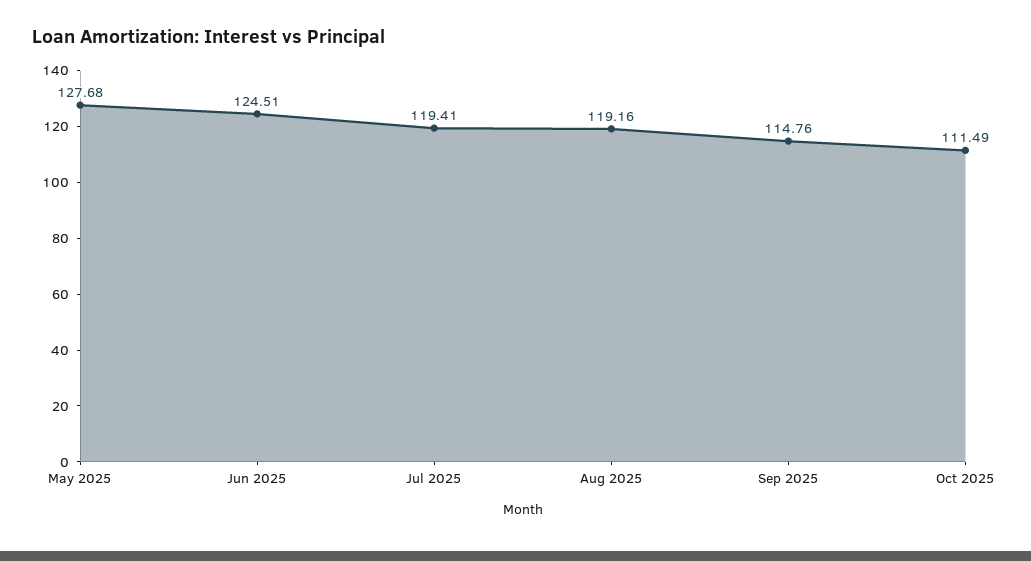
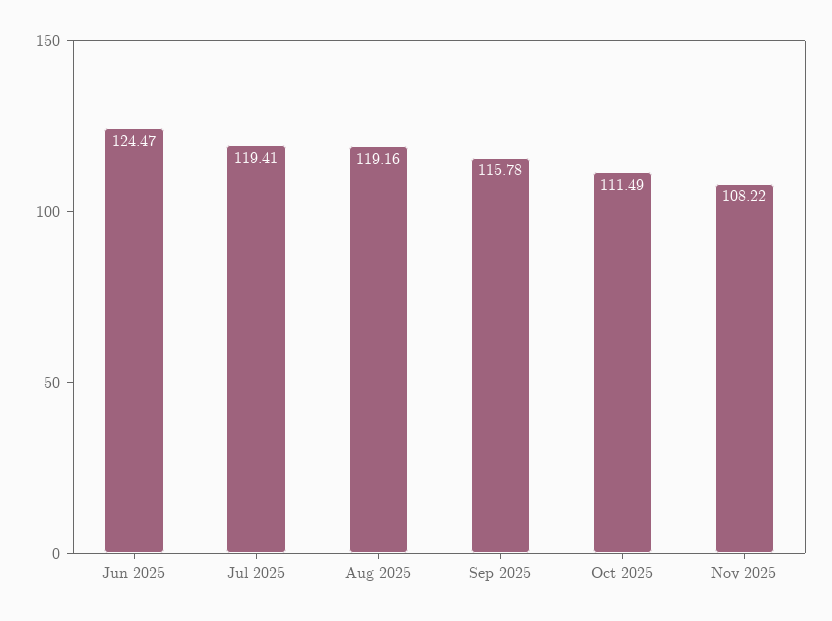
May 2025: 127.68 -> none
Jun 2025: 124.51 -> 124.47
Sep 2025: 114.76 -> 115.78
Nov 2025: none -> 108.22

